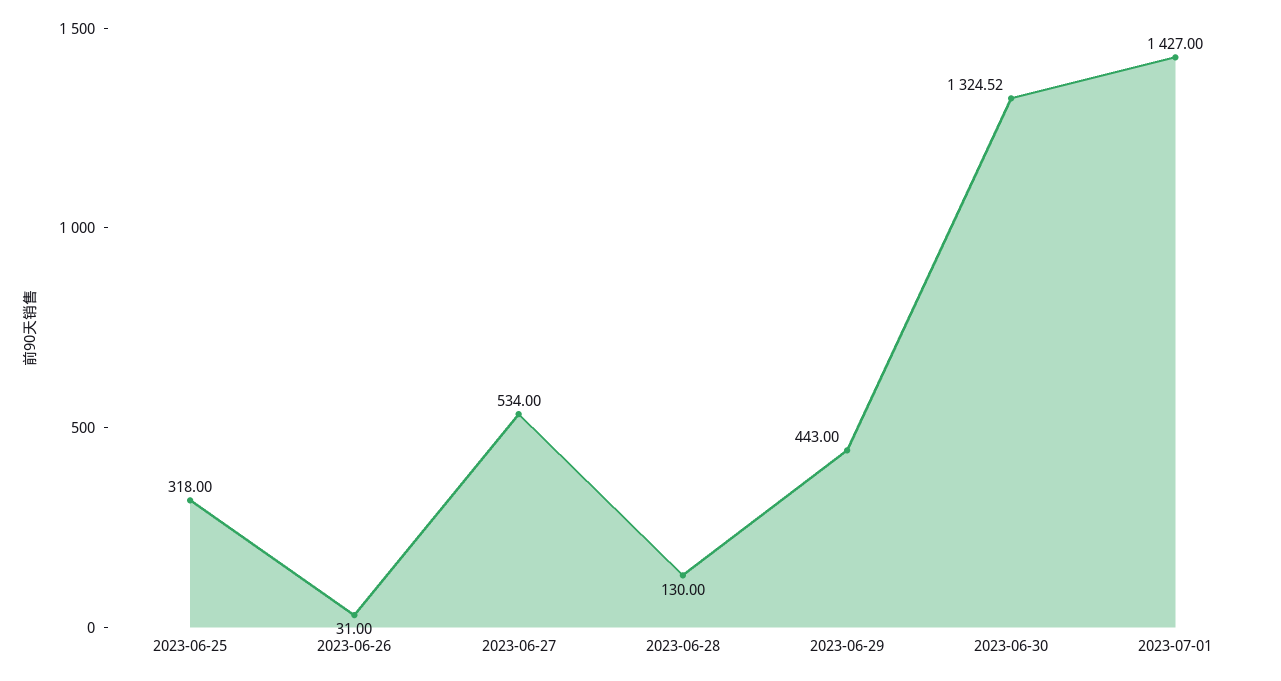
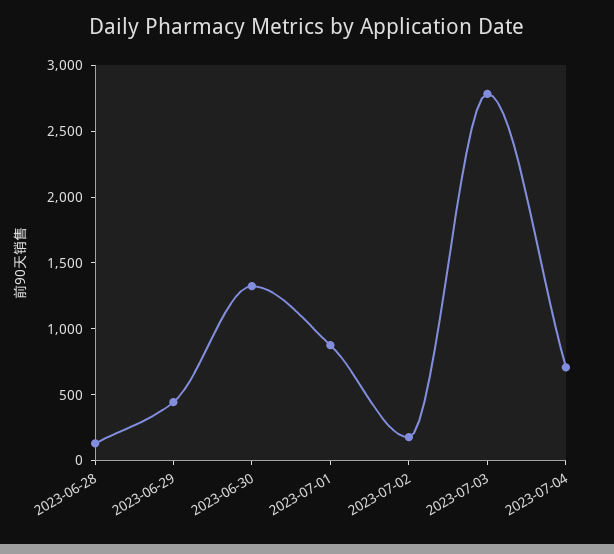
2023-06-25: 318 -> none
2023-06-26: 31 -> none
2023-06-27: 534 -> none
2023-07-01: 1427 -> 900
2023-07-02: none -> 200
2023-07-03: none -> 2800
2023-07-04: none -> 700

